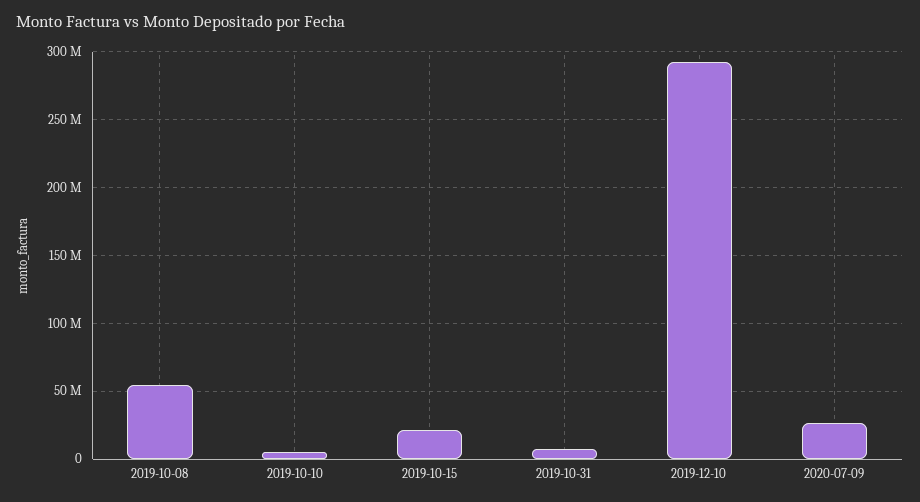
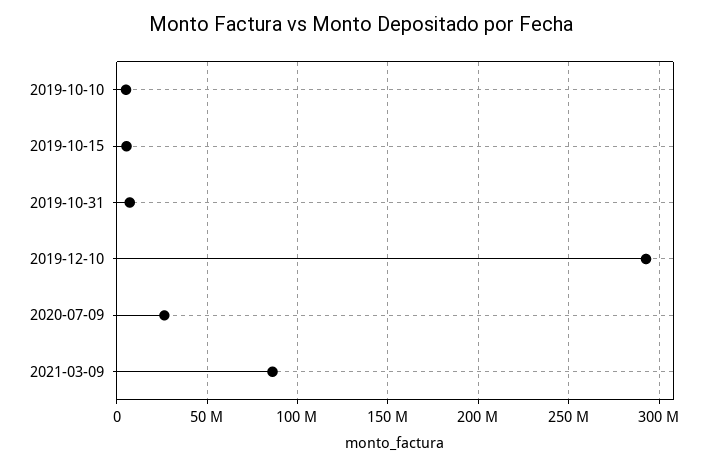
2019-10-08: 55000000 -> none
2019-10-15: 20000000 -> 5000000
2021-03-09: none -> 85000000

